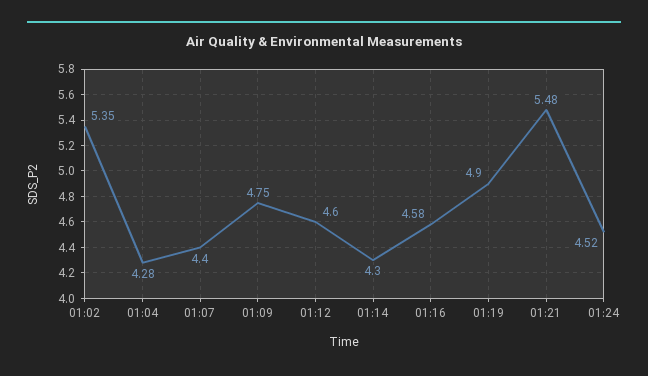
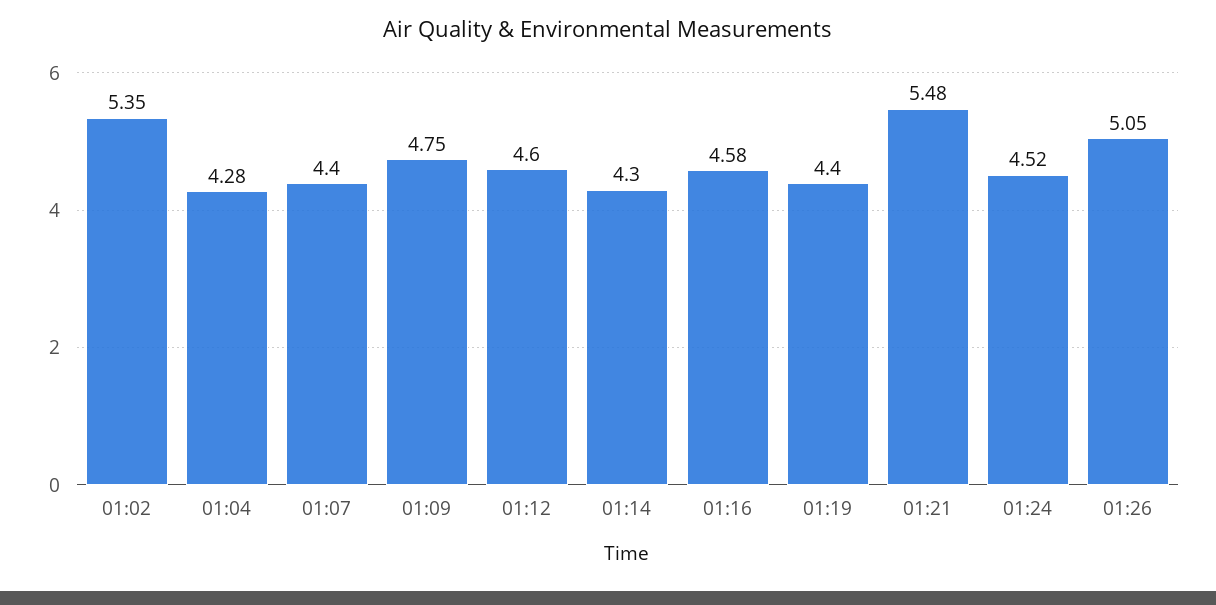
01:19: 4.9 -> 4.4
01:26: none -> 5.05

